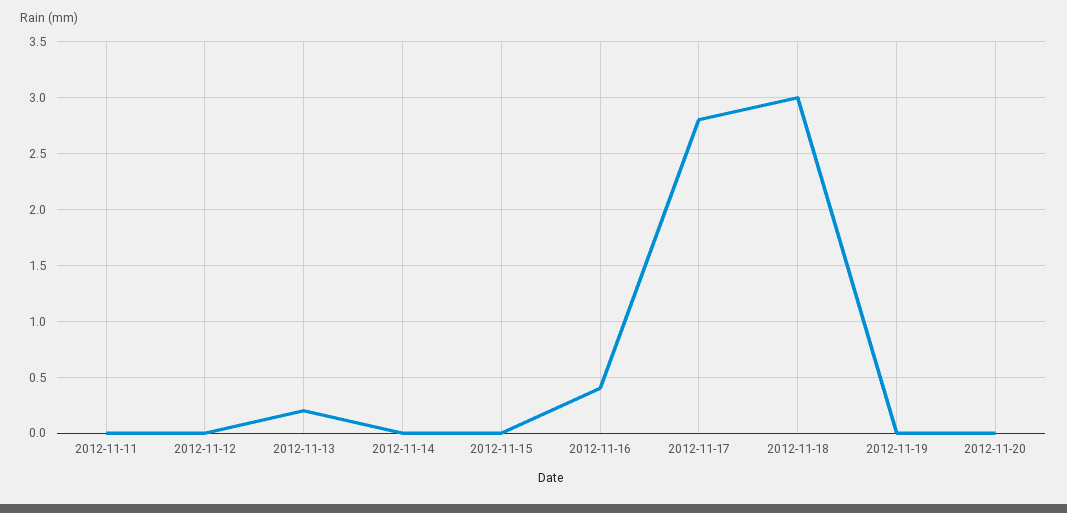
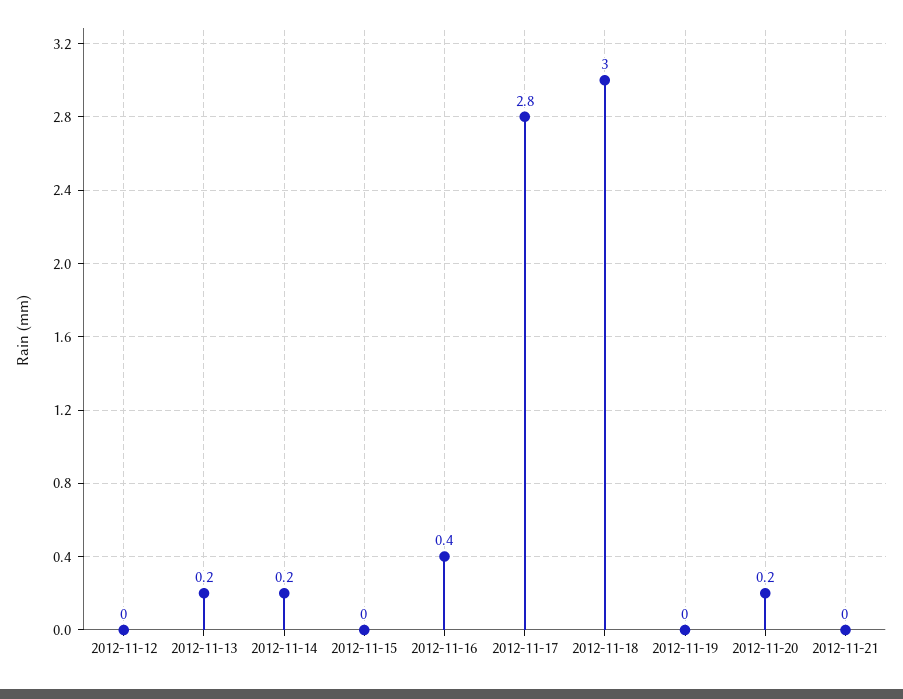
2012-11-11: 0 -> none
2012-11-14: 0 -> 0.2
2012-11-20: 0 -> 0.2
2012-11-21: none -> 0

